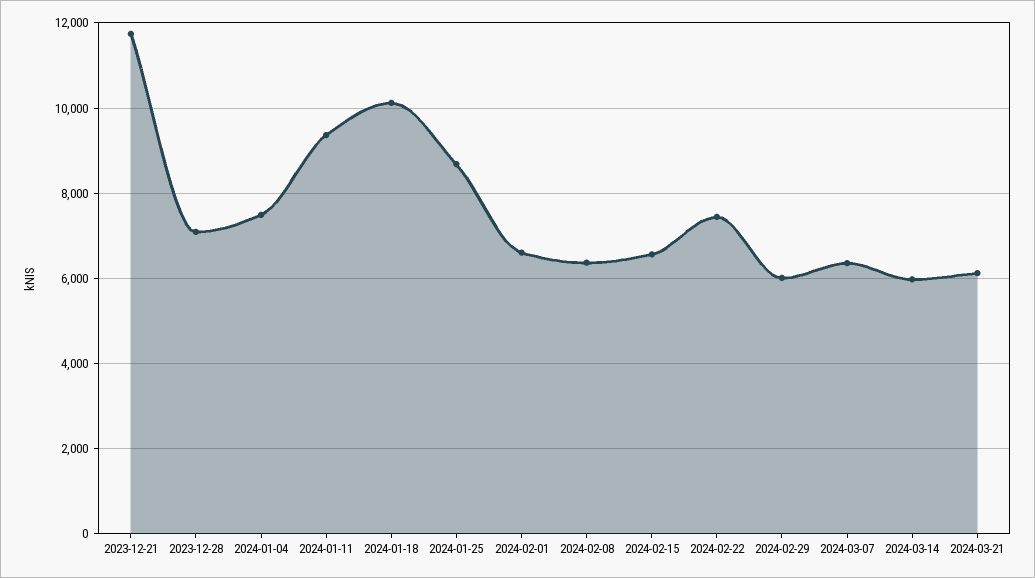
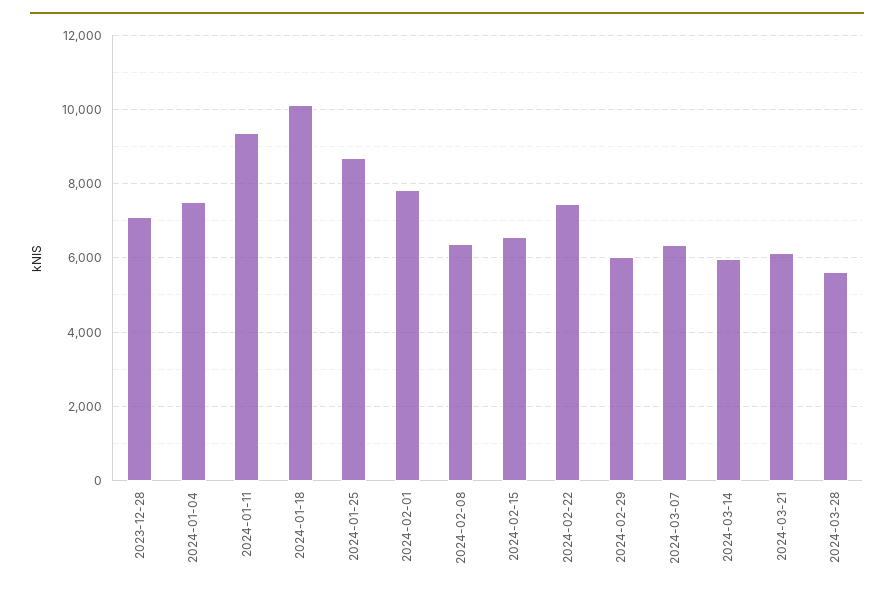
2023-12-21: 11800 -> none
2024-02-01: 6600 -> 7800
2024-03-28: none -> 5600

